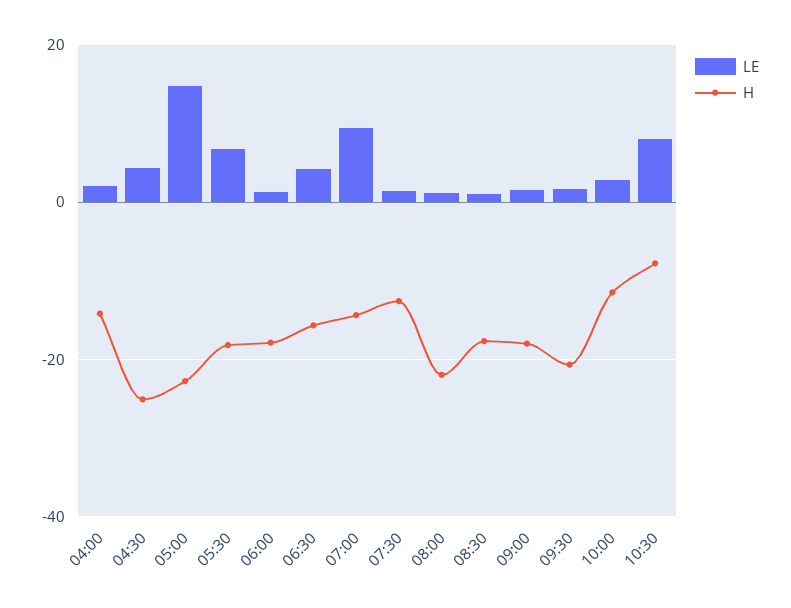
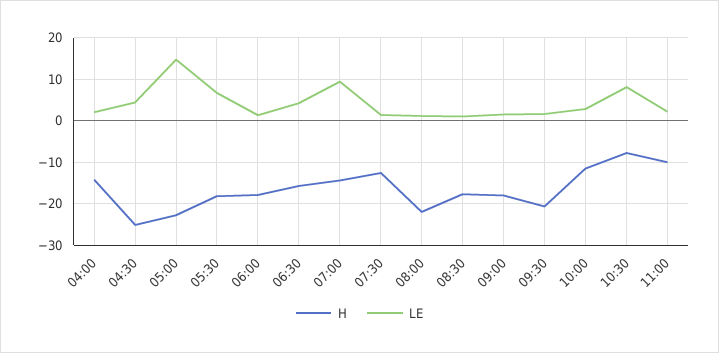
H, 11:00: none -> -10
LE, 11:00: none -> 2

